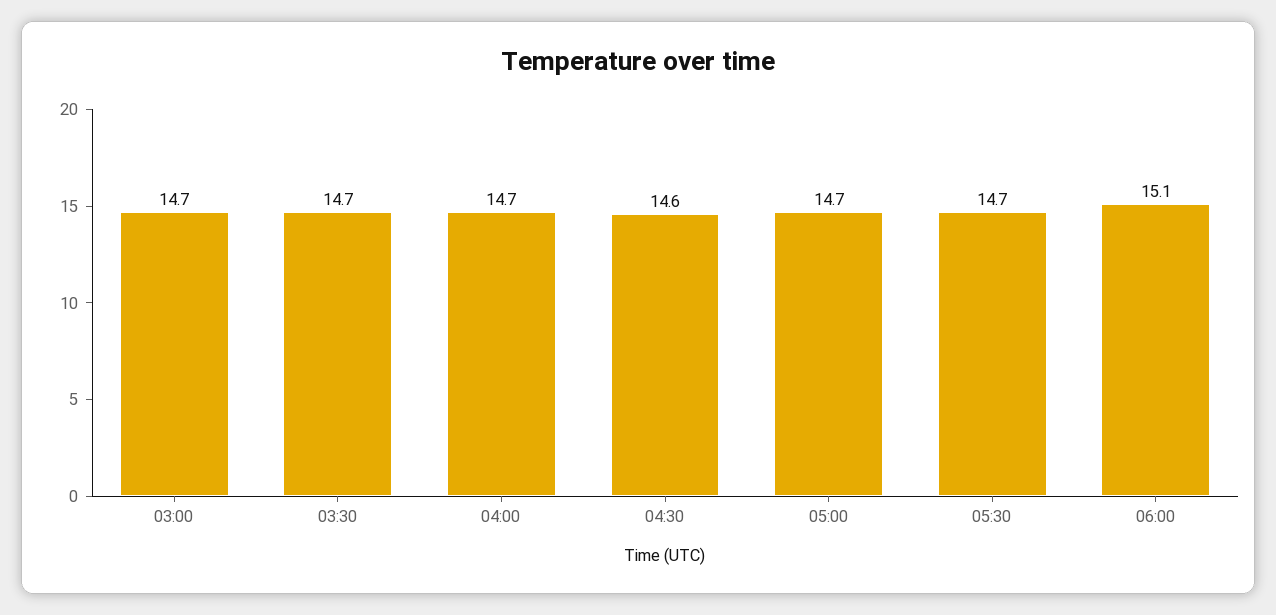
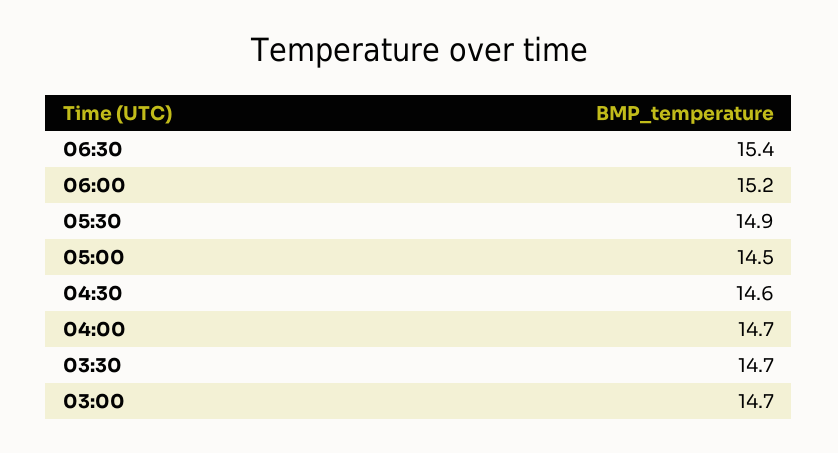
05:00: 14.7 -> 14.5
05:30: 14.7 -> 14.9
06:00: 15.1 -> 15.2
06:30: none -> 15.4

